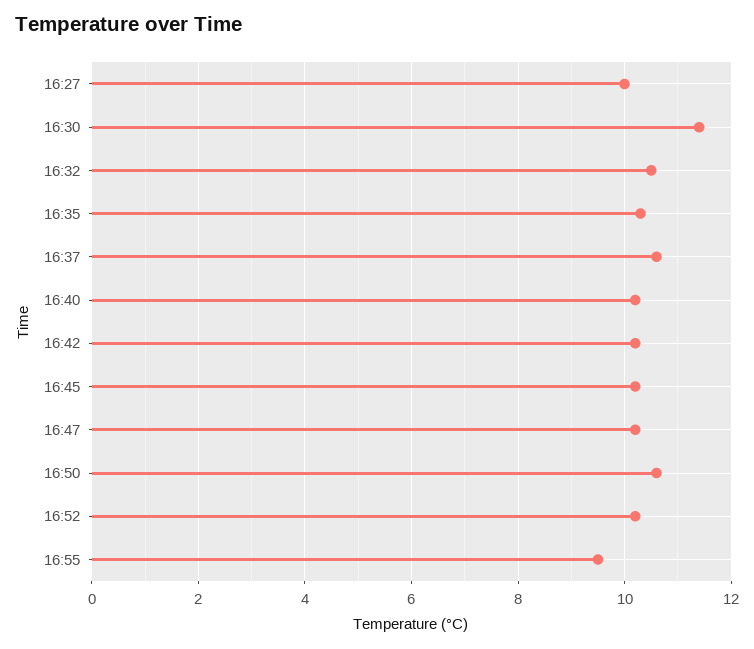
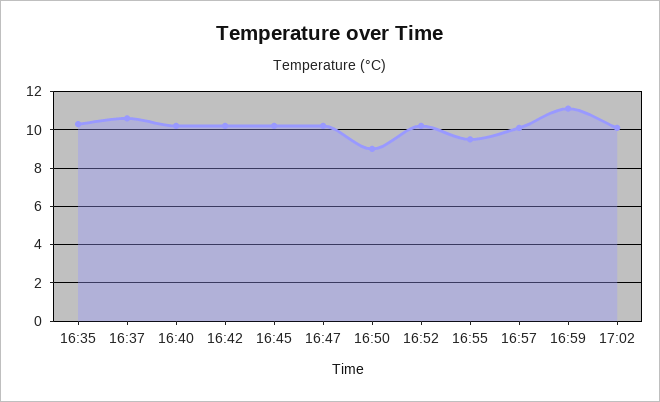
16:27: 10 -> none
16:30: 11.5 -> none
16:32: 10.5 -> none
16:50: 10.5 -> 9
16:57: none -> 10
16:59: none -> 11
17:02: none -> 10

